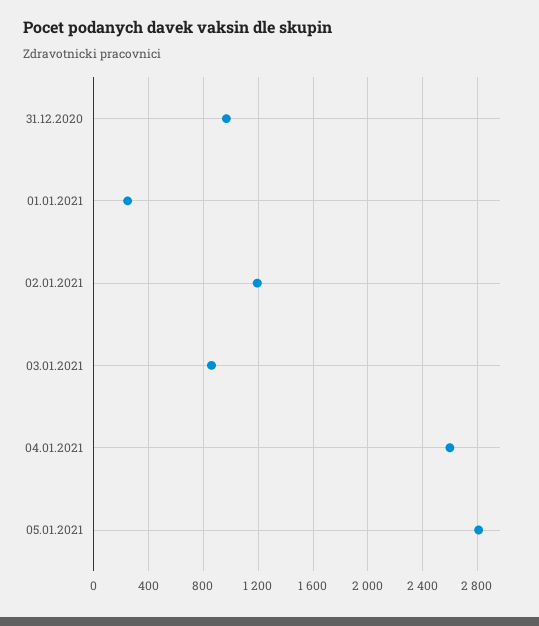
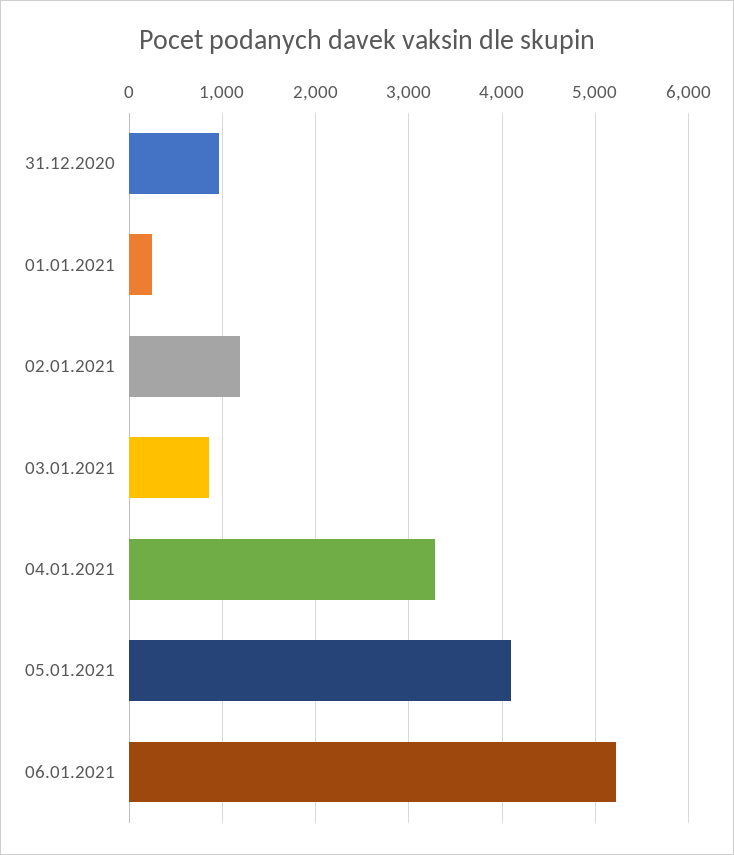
04.01.2021: 2600 -> 3300
05.01.2021: 2800 -> 4100
06.01.2021: none -> 5200

